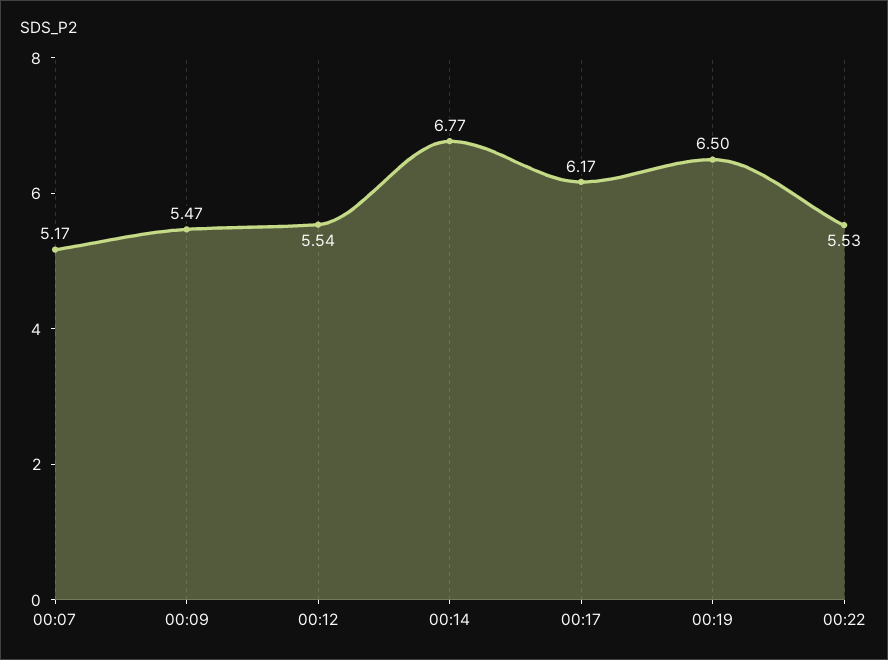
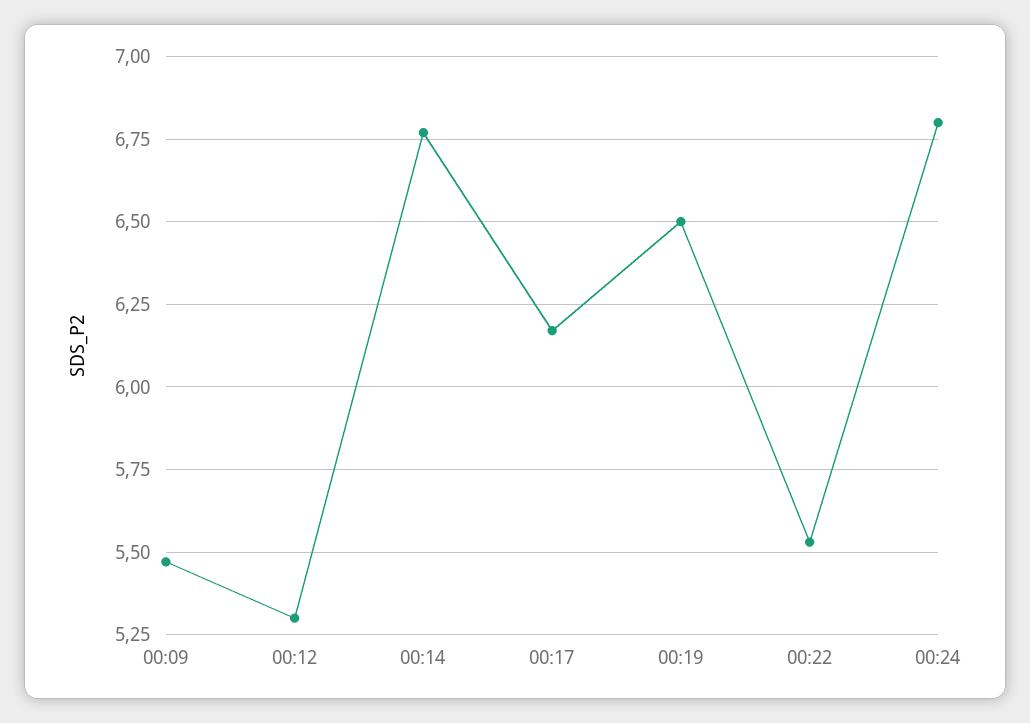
00:07: 5.17 -> none
00:12: 5.54 -> 5.3
00:24: none -> 6.8

